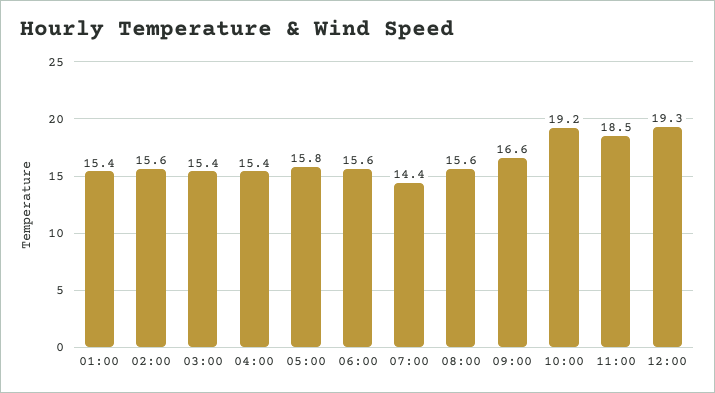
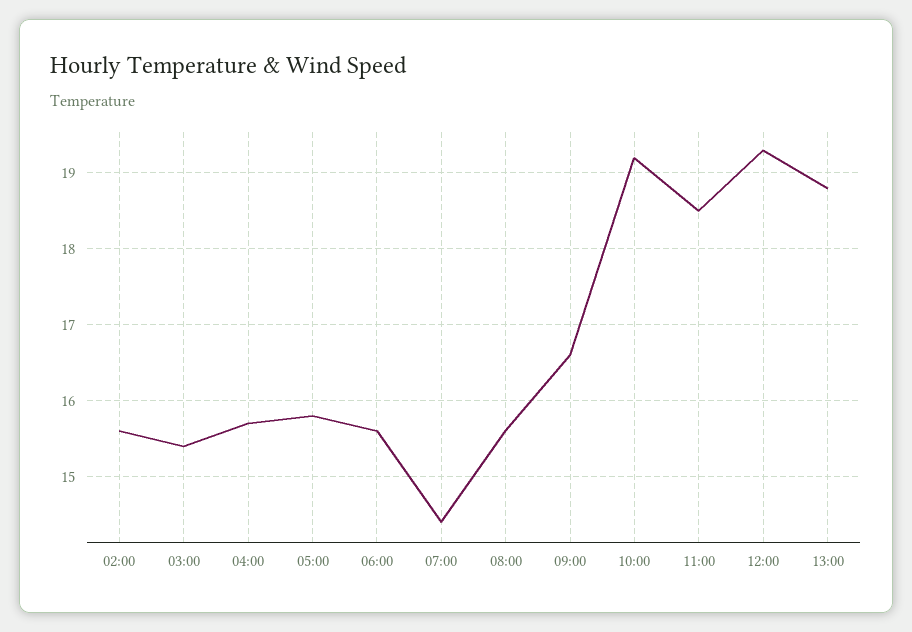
01:00: 15.4 -> none
04:00: 15.4 -> 15.7
13:00: none -> 18.8

